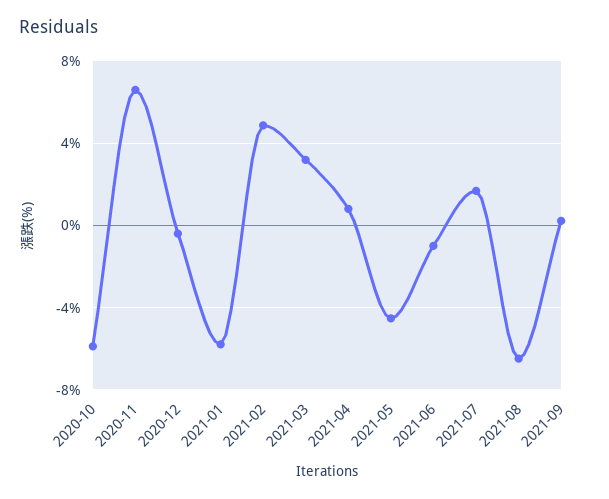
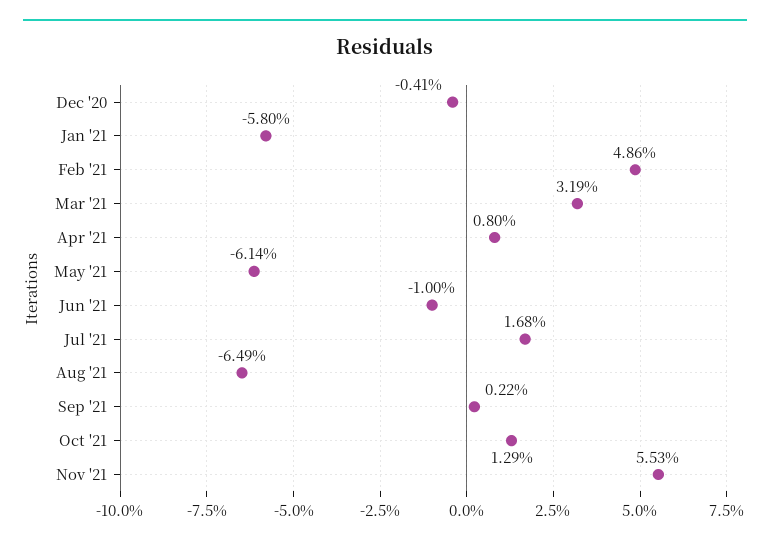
2020-10: -6 -> none
2020-11: 6.5 -> none
2021-05: -4.5 -> -6.14
Oct '21: none -> 1.29
Nov '21: none -> 5.53

